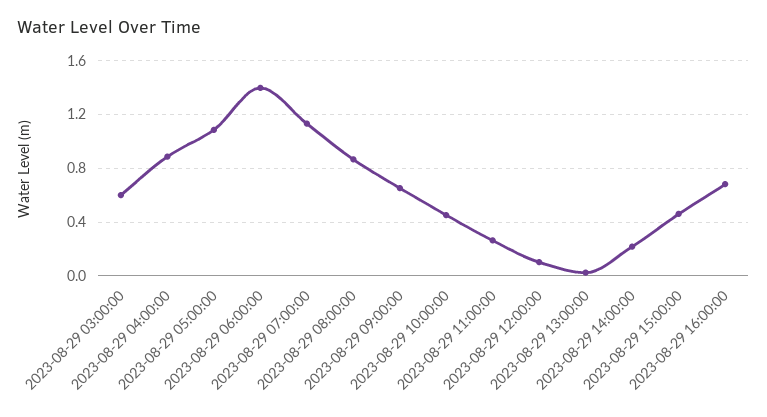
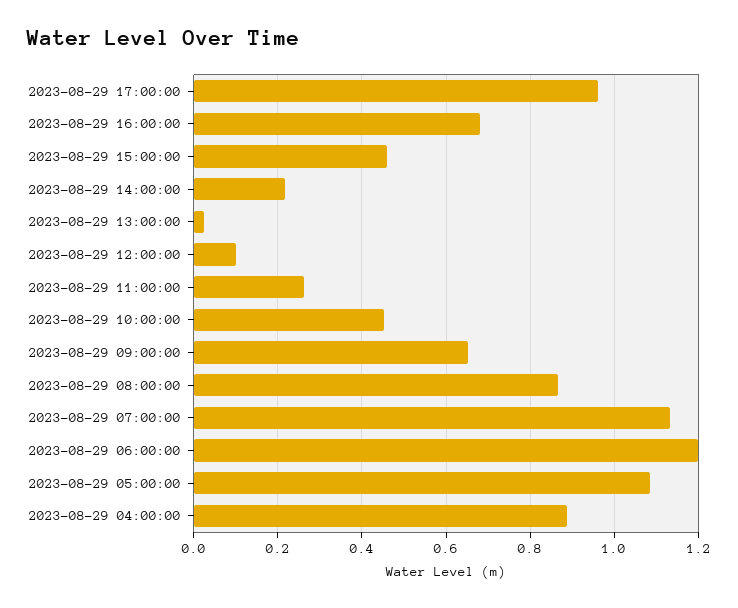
2023-08-29 03:00:00: 0.6 -> none
2023-08-29 06:00:00: 1.4 -> 1.2
2023-08-29 17:00:00: none -> 0.96

